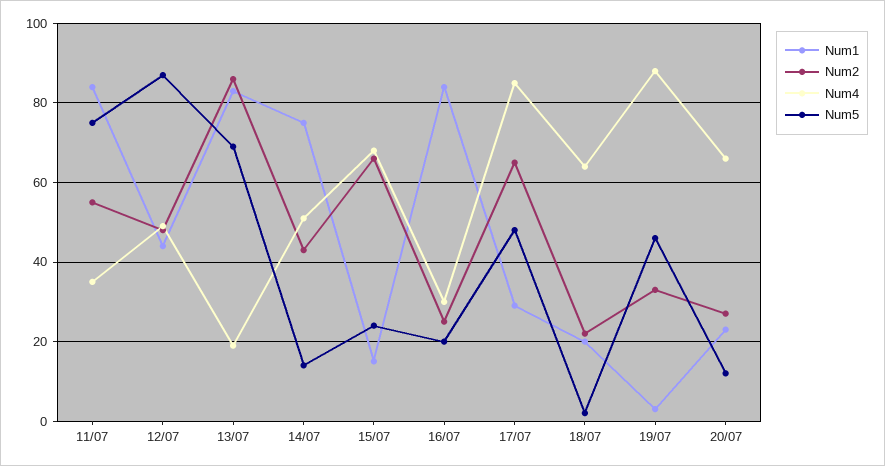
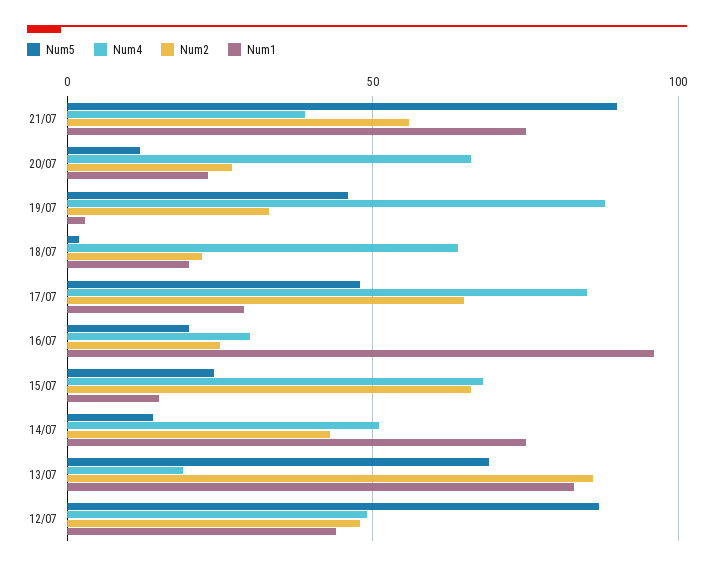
Num1, 11/07: 85 -> none
Num2, 11/07: 55 -> none
Num4, 11/07: 35 -> none
Num5, 11/07: 75 -> none
Num1, 16/07: 85 -> 95
Num5, 21/07: none -> 90
Num4, 21/07: none -> 40
Num2, 21/07: none -> 55
Num1, 21/07: none -> 75

